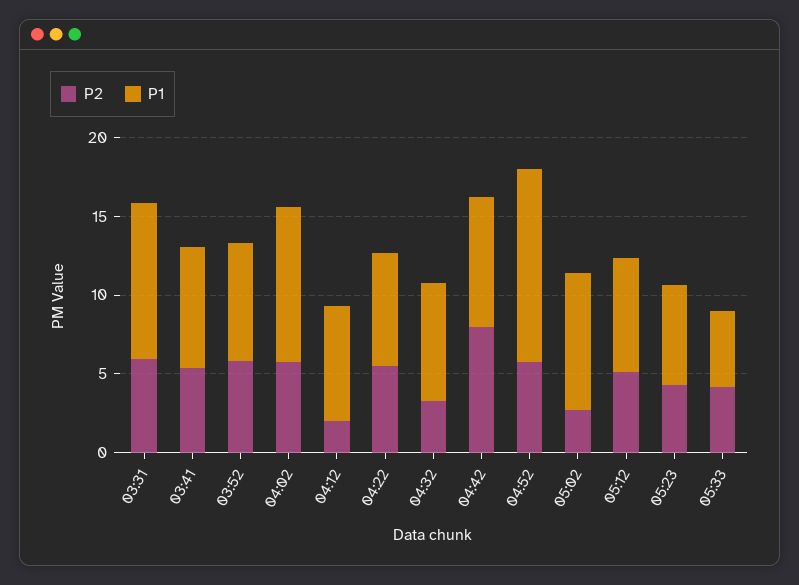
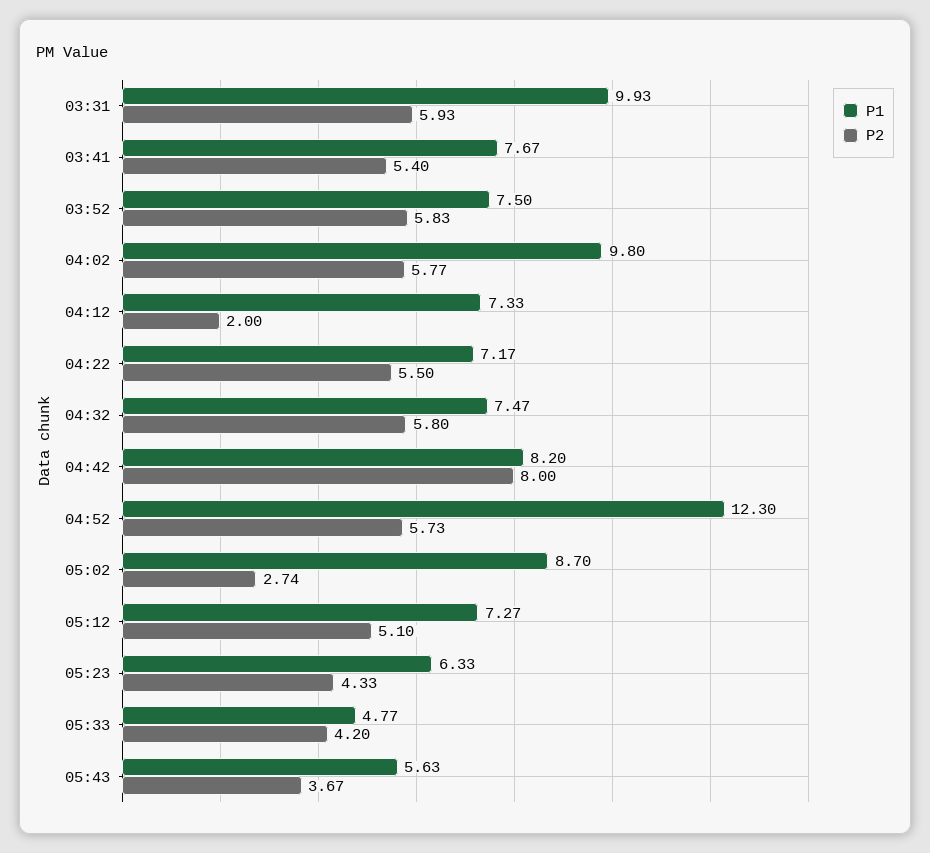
P2, 04:32: 3 -> 5.8
P1, 05:43: none -> 5.63
P2, 05:43: none -> 3.67

